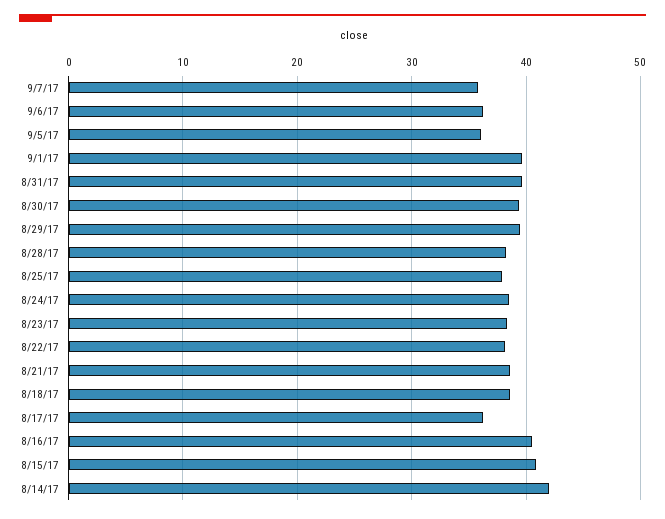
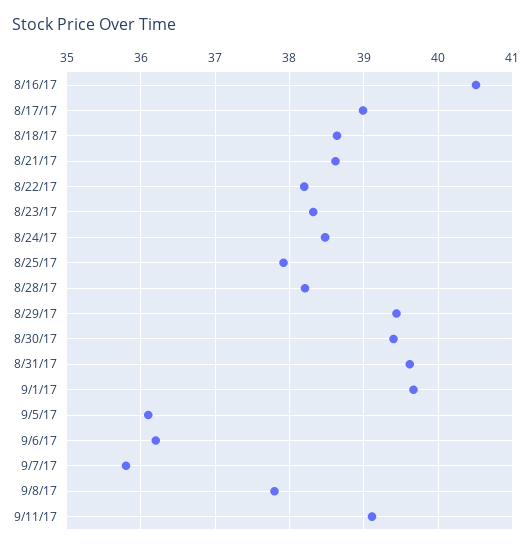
8/17/17: 36 -> 39
8/15/17: 41 -> none
8/14/17: 42 -> none
9/8/17: none -> 37.8
9/11/17: none -> 39.1

